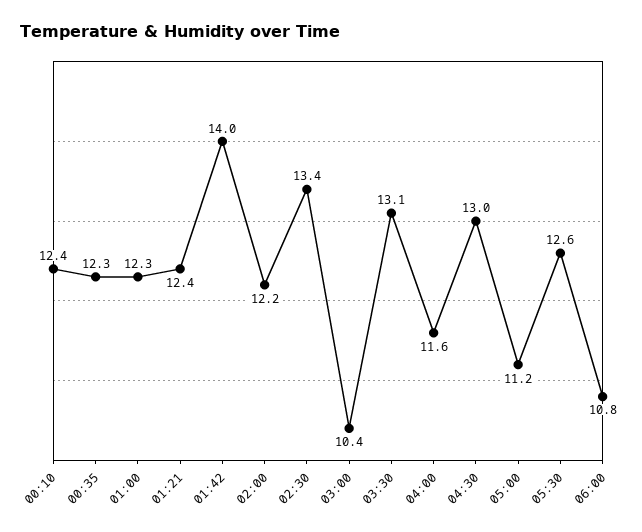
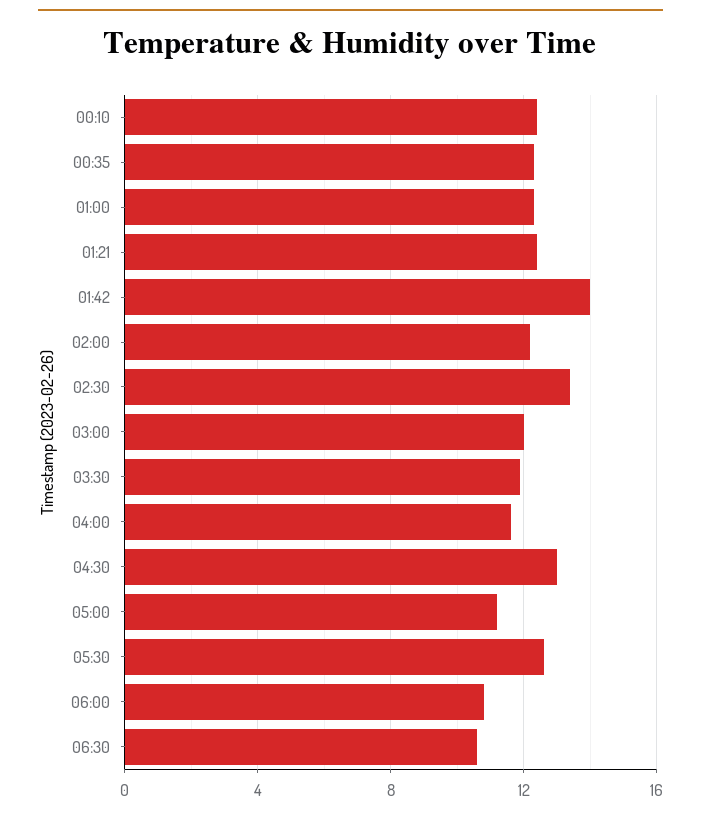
03:00: 10.4 -> 12
03:30: 13.1 -> 12
06:30: none -> 10.5

